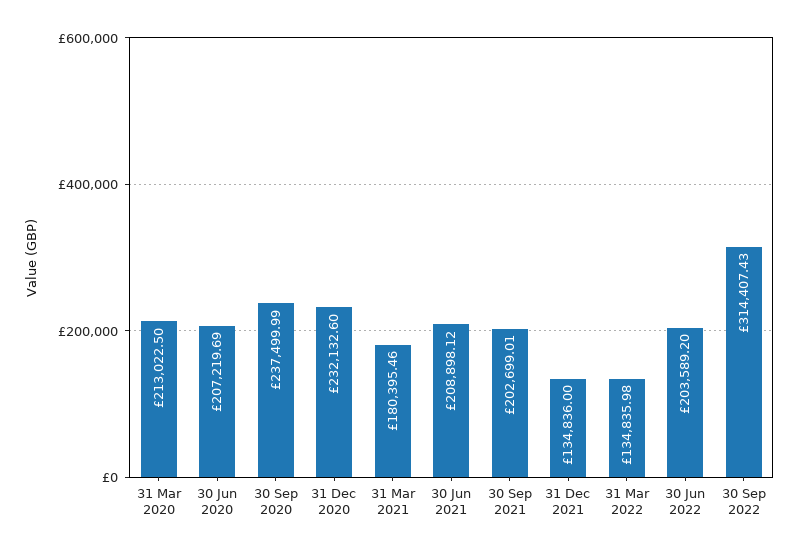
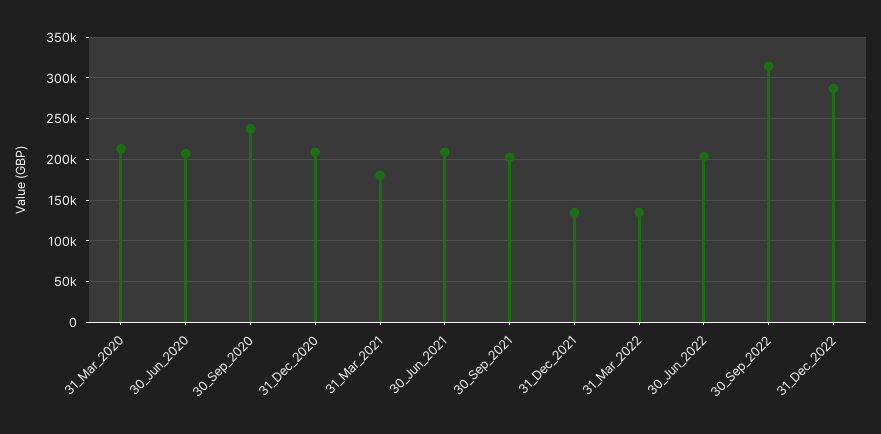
31 Dec 2020: 232132.6 -> 210000
31_Dec_2022: none -> 290000

